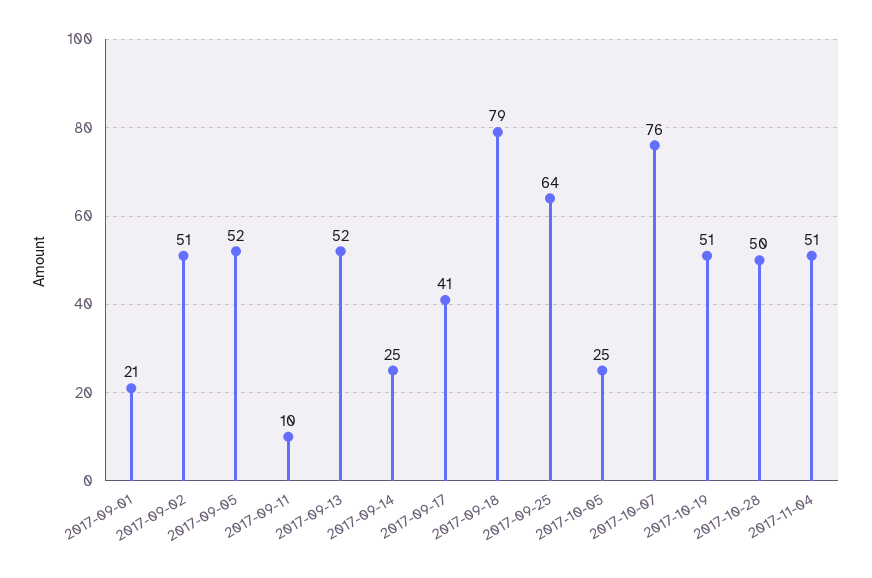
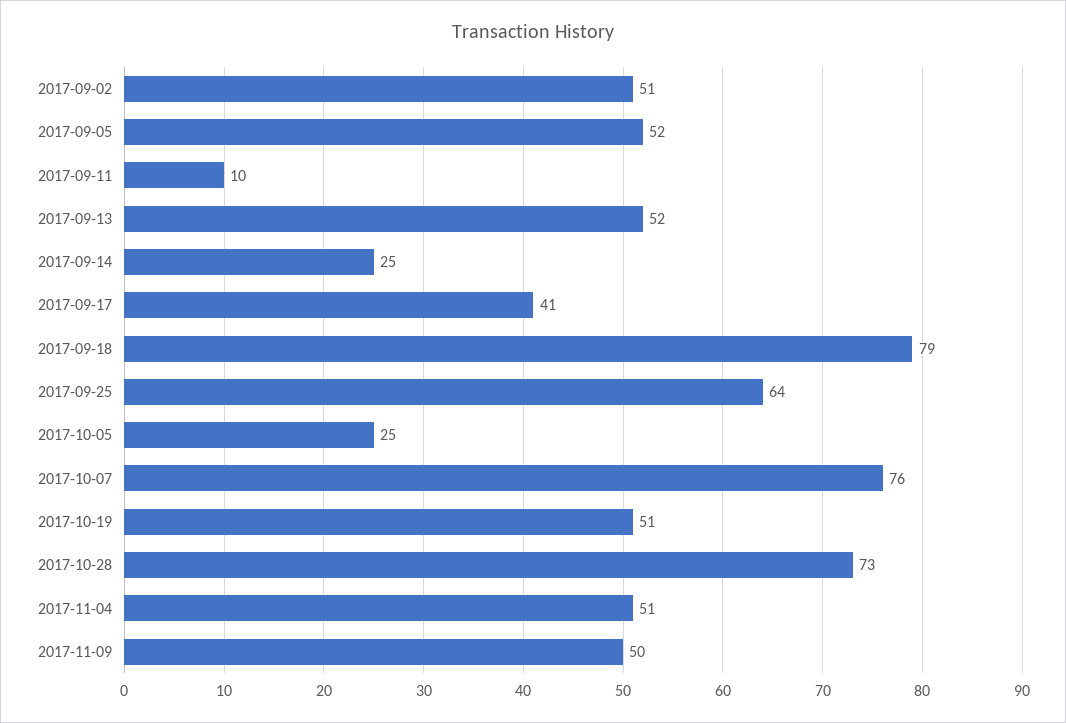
2017-09-01: 21 -> none
2017-10-28: 50 -> 73
2017-11-09: none -> 50

